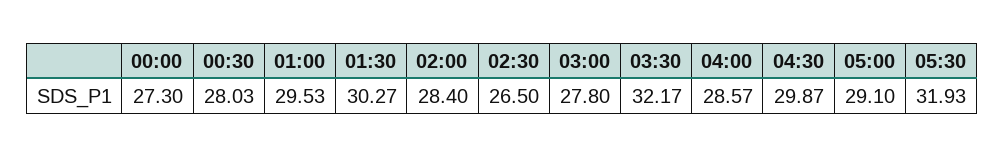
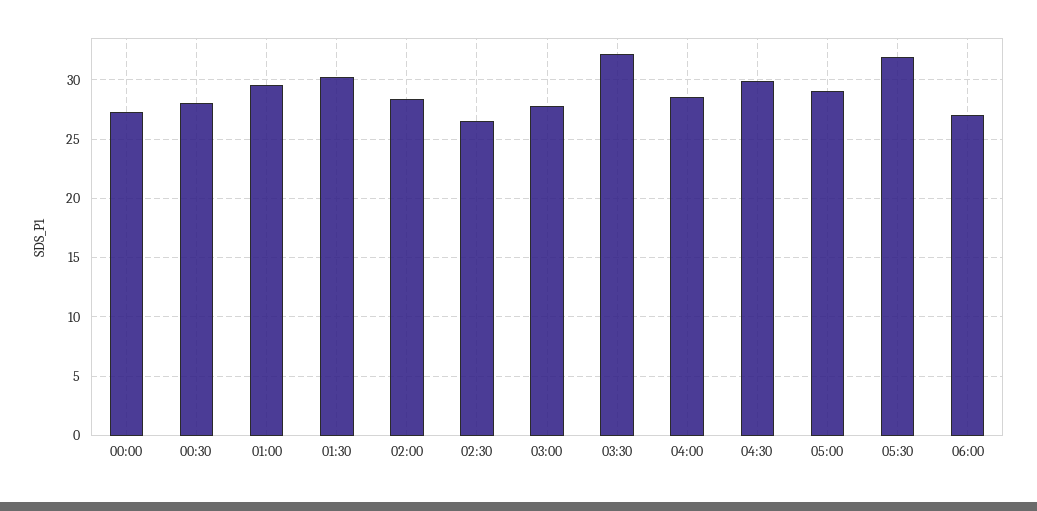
06:00: none -> 27

